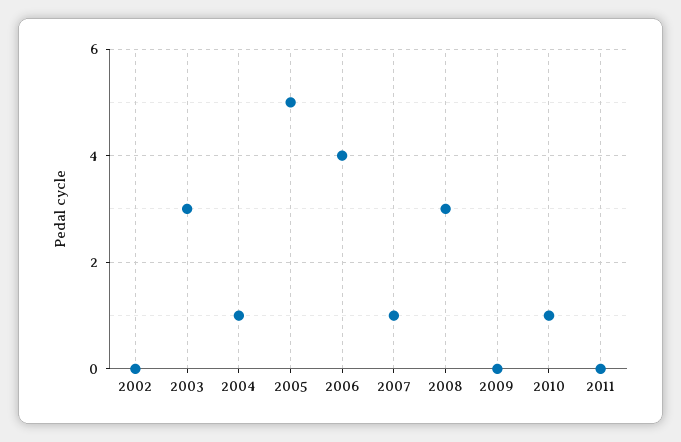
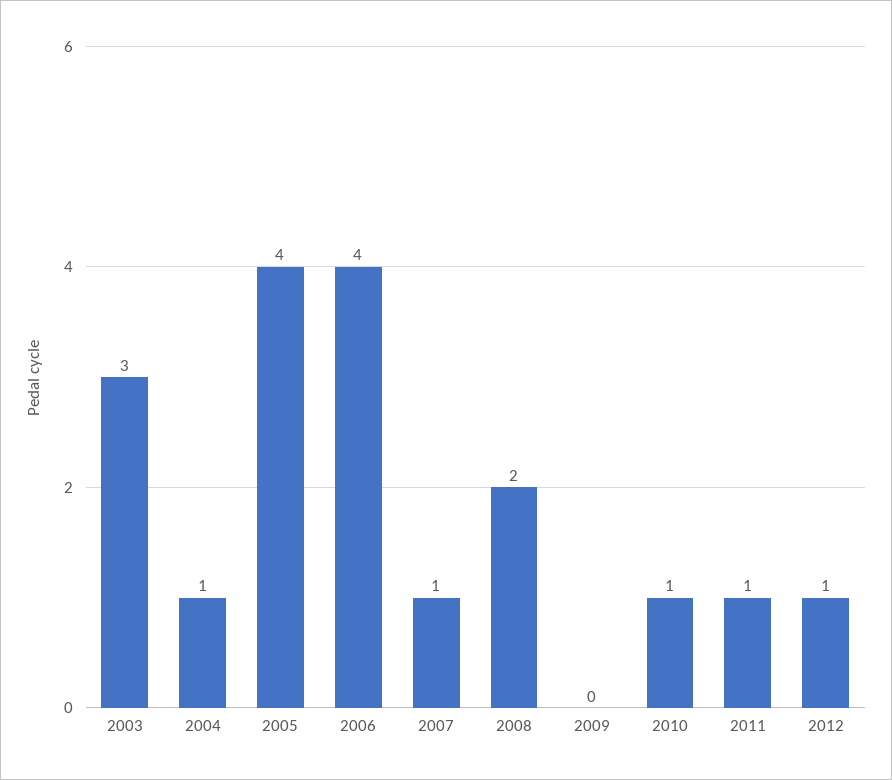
2002: 0 -> none
2005: 5 -> 4
2008: 3 -> 2
2011: 0 -> 1
2012: none -> 1

